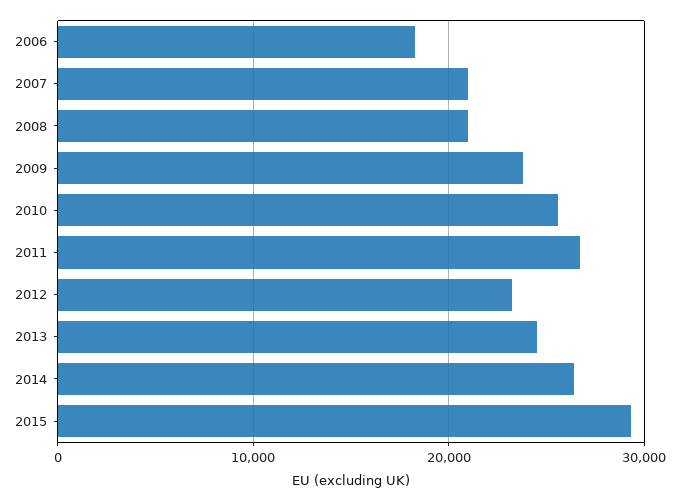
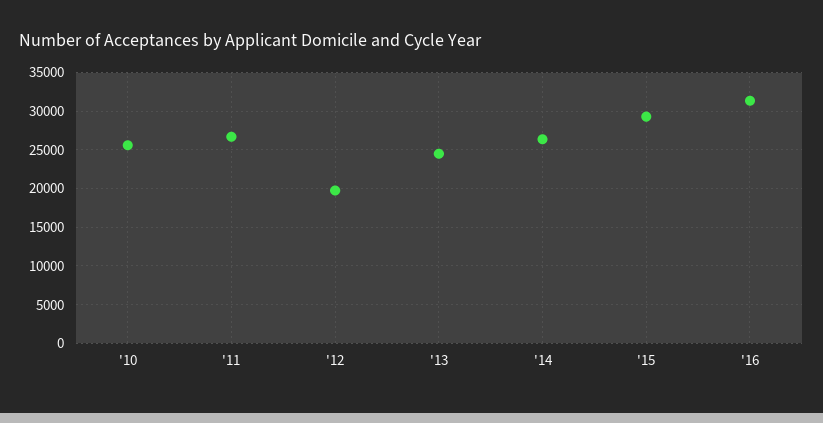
2006: 18000 -> none
2007: 21000 -> none
2008: 21000 -> none
2009: 24000 -> none
2012: 23000 -> 20000
'16: none -> 31000

